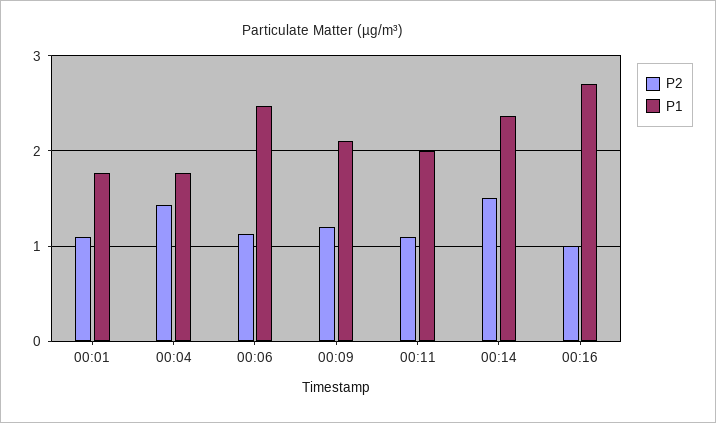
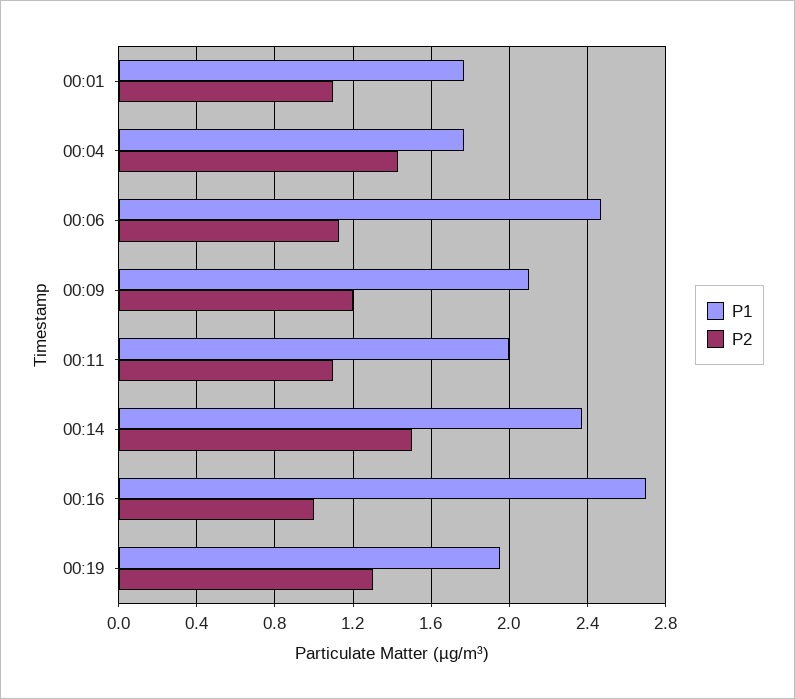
P1, 00:19: none -> 1.95
P2, 00:19: none -> 1.3

